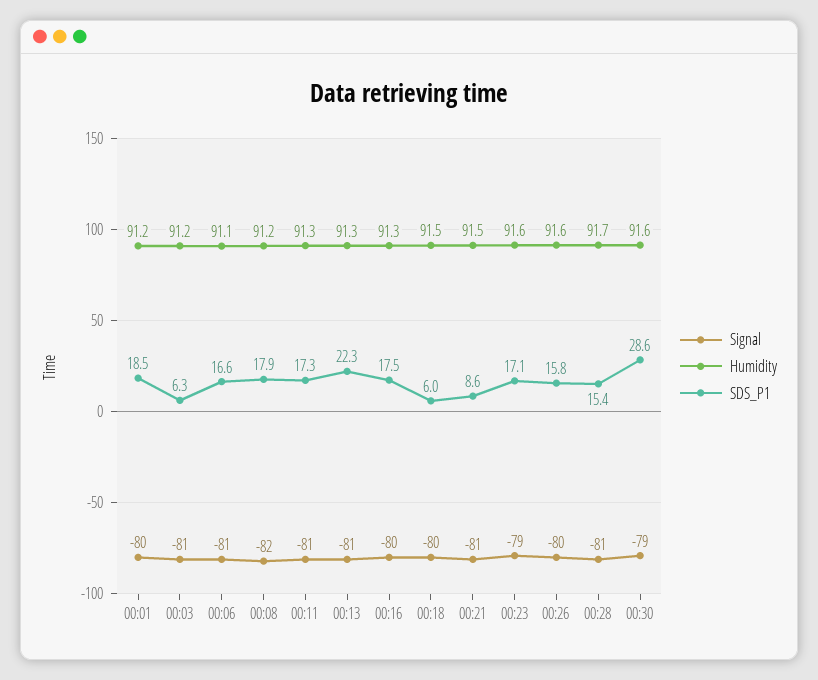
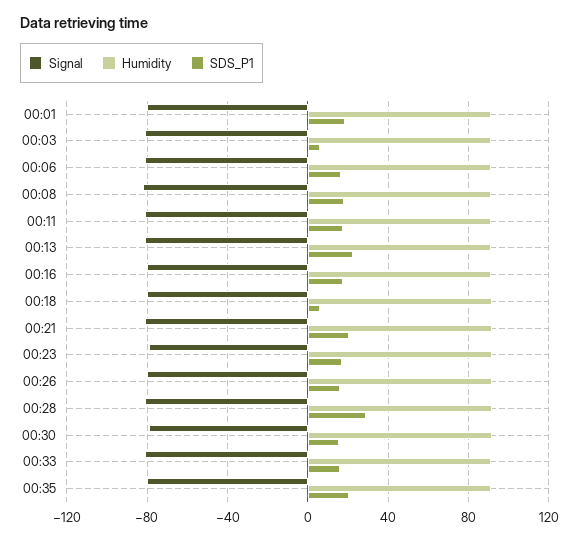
SDS_P1, 00:21: 8.6 -> 20
SDS_P1, 00:28: 15.4 -> 30
SDS_P1, 00:30: 28.6 -> 15
Signal, 00:33: none -> -80
Humidity, 00:33: none -> 90
SDS_P1, 00:33: none -> 15
Signal, 00:35: none -> -80
Humidity, 00:35: none -> 90
SDS_P1, 00:35: none -> 20

